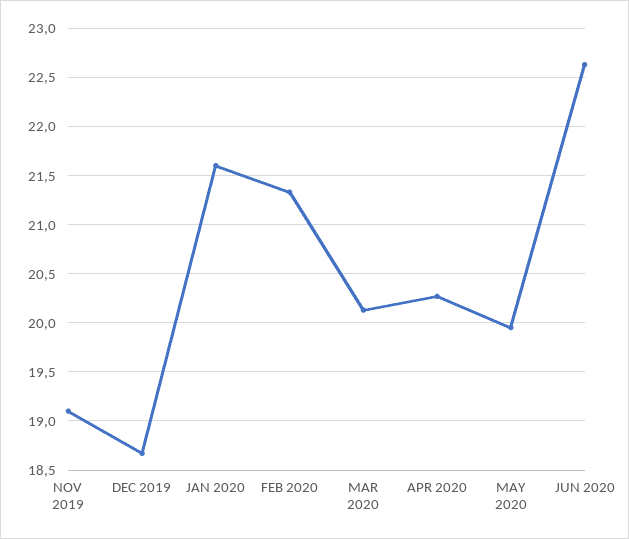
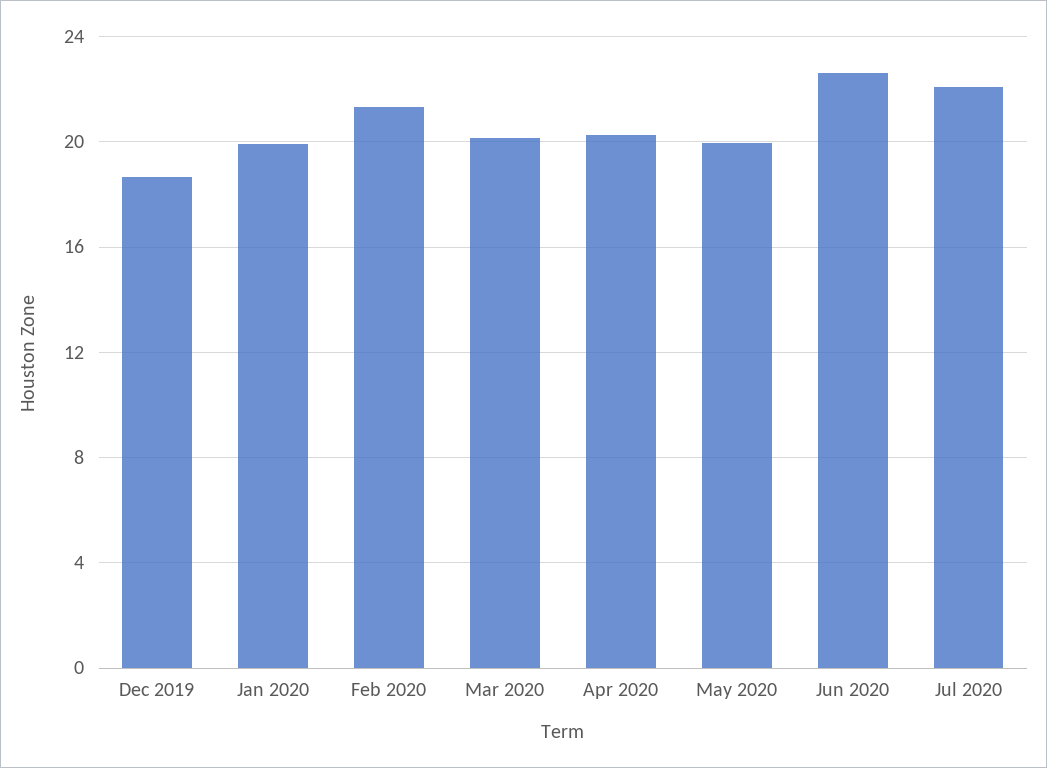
NOV 2019: 19.1 -> none
JAN 2020: 21.6 -> 20
Jul 2020: none -> 22

